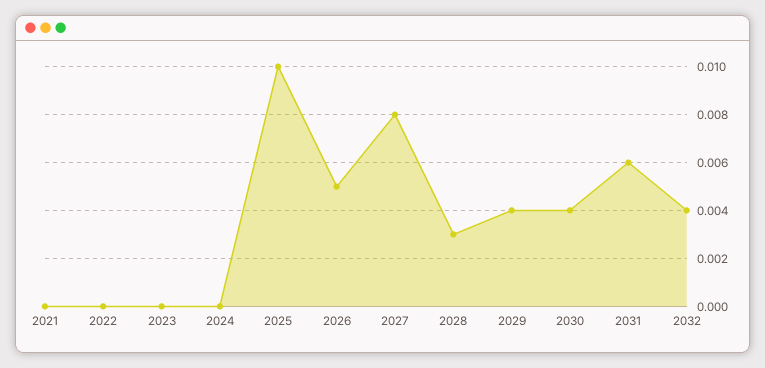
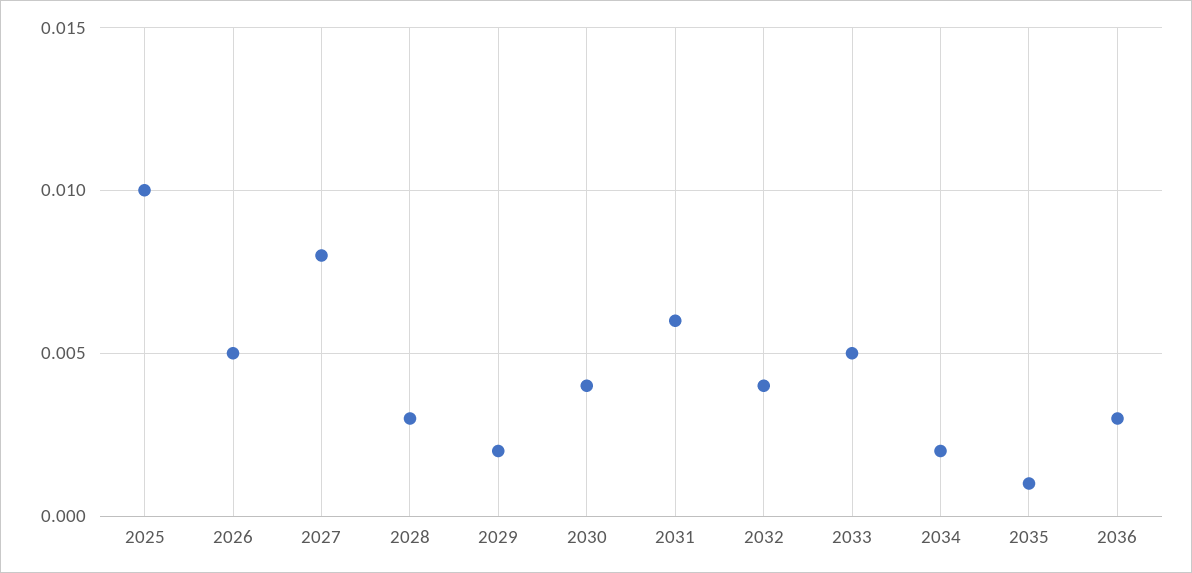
2021: 0 -> none
2022: 0 -> none
2023: 0 -> none
2024: 0 -> none
2029: 0.004 -> 0.002
2033: none -> 0.005
2034: none -> 0.002
2035: none -> 0.001
2036: none -> 0.003

